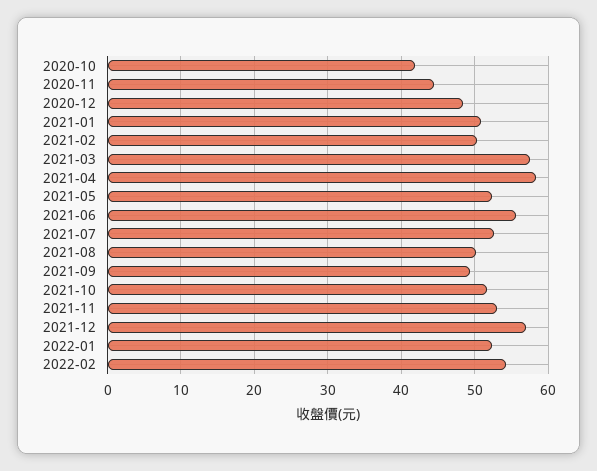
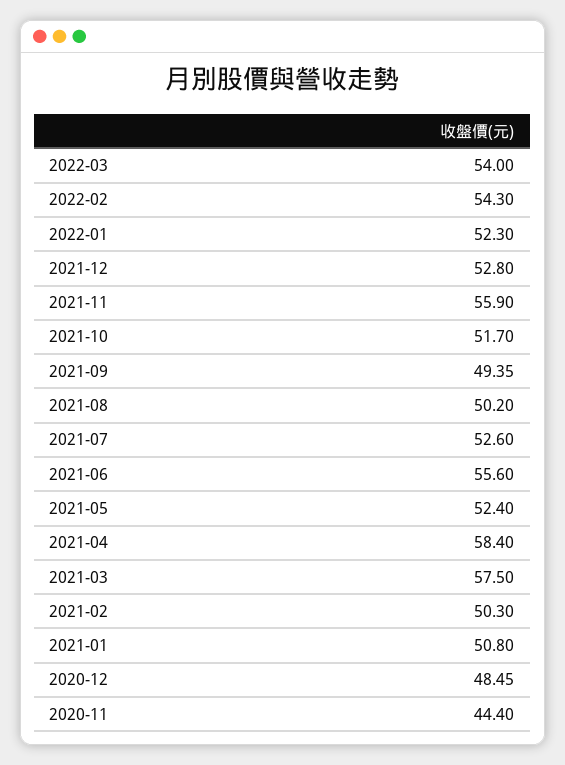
2020-10: 42 -> none
2021-11: 53 -> 55.9
2021-12: 57 -> 52.8
2022-03: none -> 54

